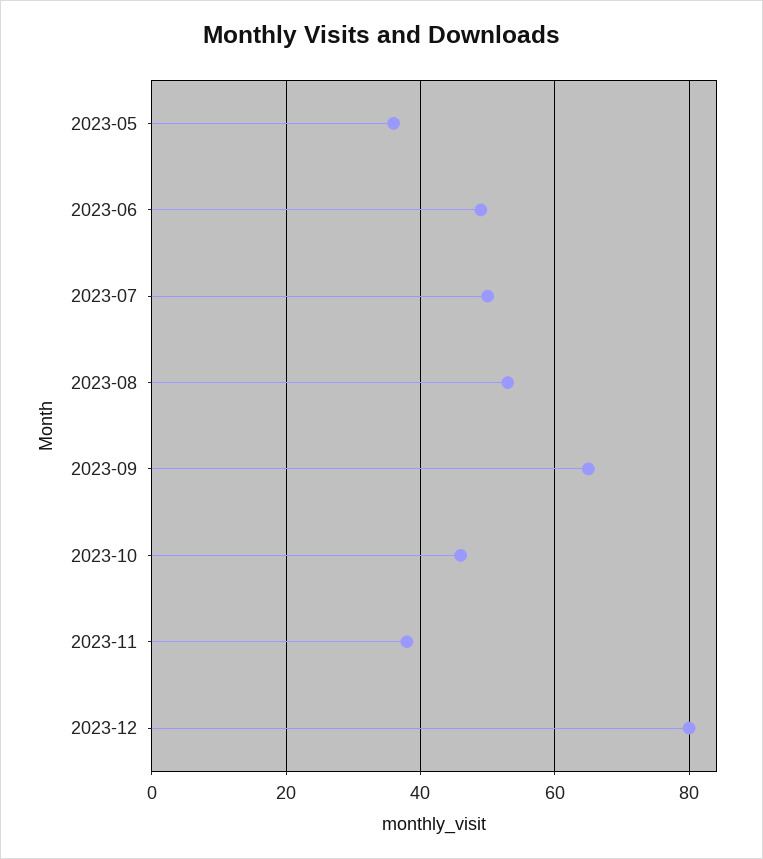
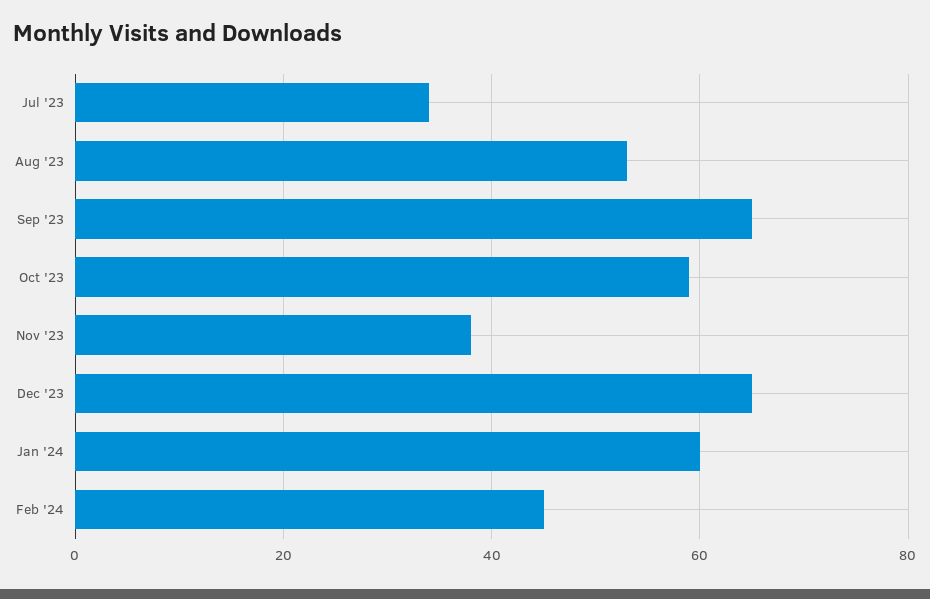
2023-05: 35 -> none
2023-06: 50 -> none
2023-07: 50 -> 35
2023-10: 45 -> 60
2023-12: 80 -> 65
Jan '24: none -> 60
Feb '24: none -> 45

